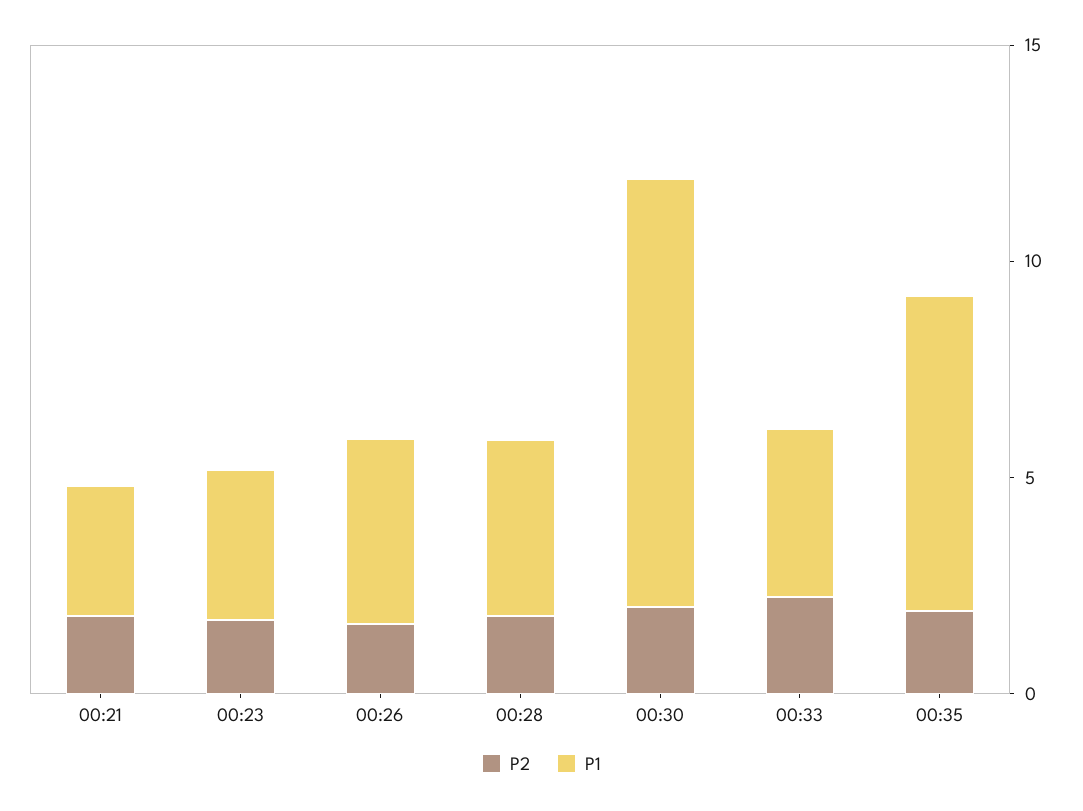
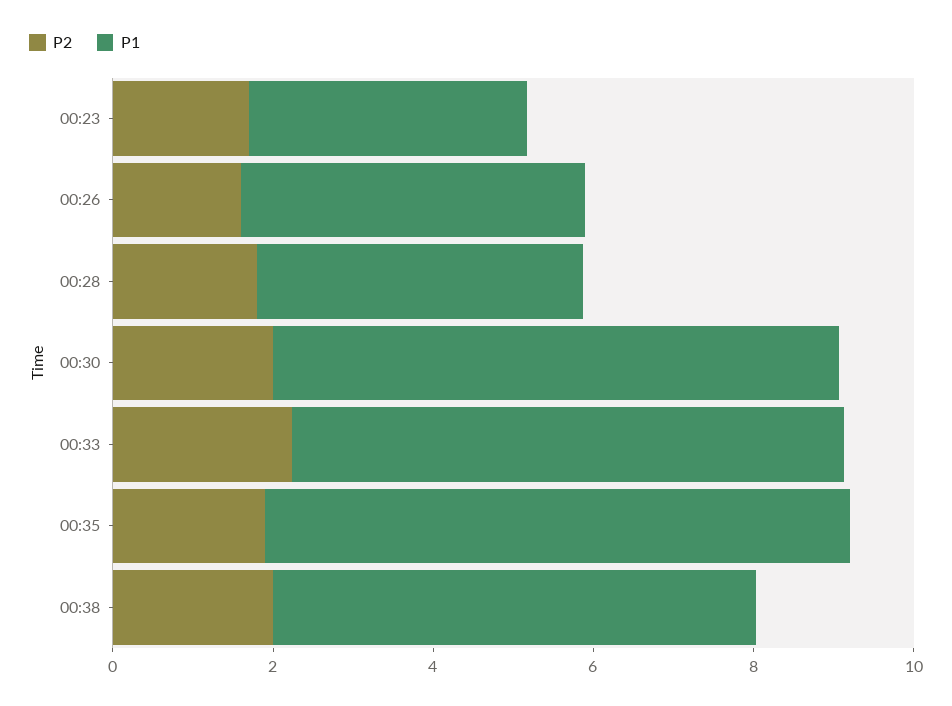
P2, 00:21: 2 -> none
P1, 00:21: 3 -> none
P1, 00:30: 10 -> 7
P1, 00:33: 4 -> 7
P2, 00:38: none -> 2
P1, 00:38: none -> 6

